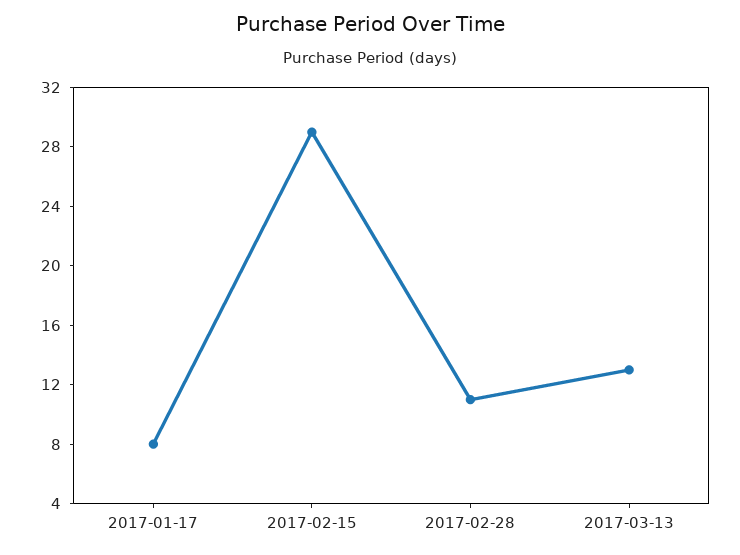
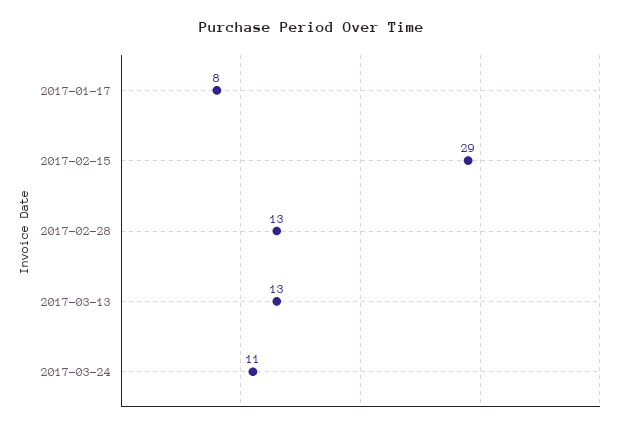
2017-02-28: 11 -> 13
2017-03-24: none -> 11

